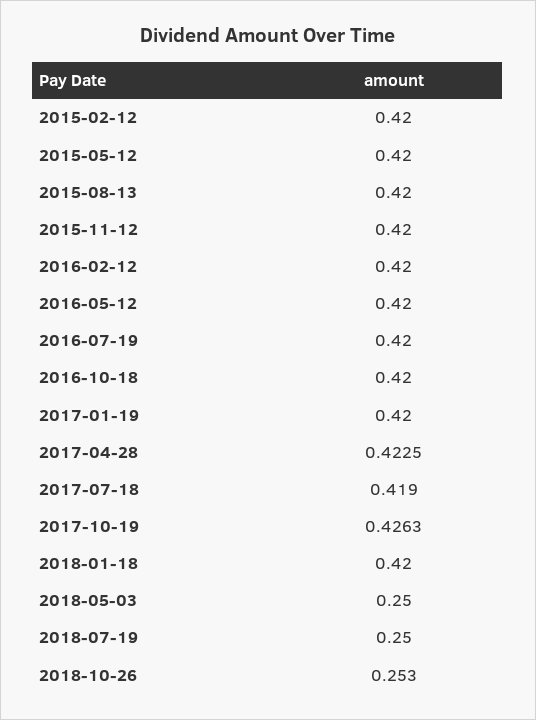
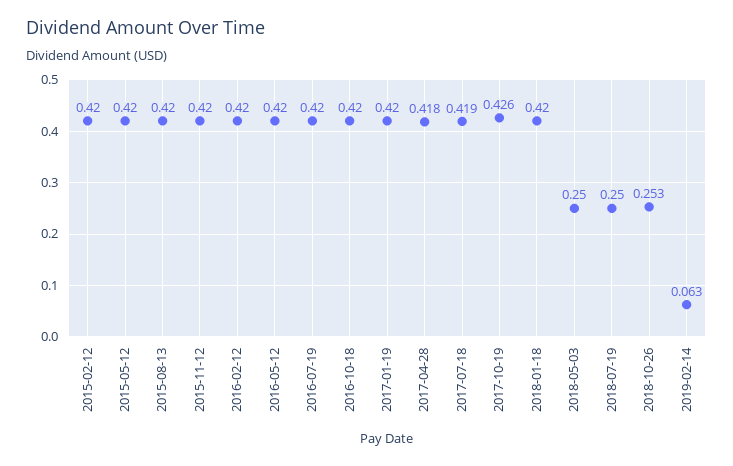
2017-04-28: 0.4225 -> 0.418
2019-02-14: none -> 0.063

